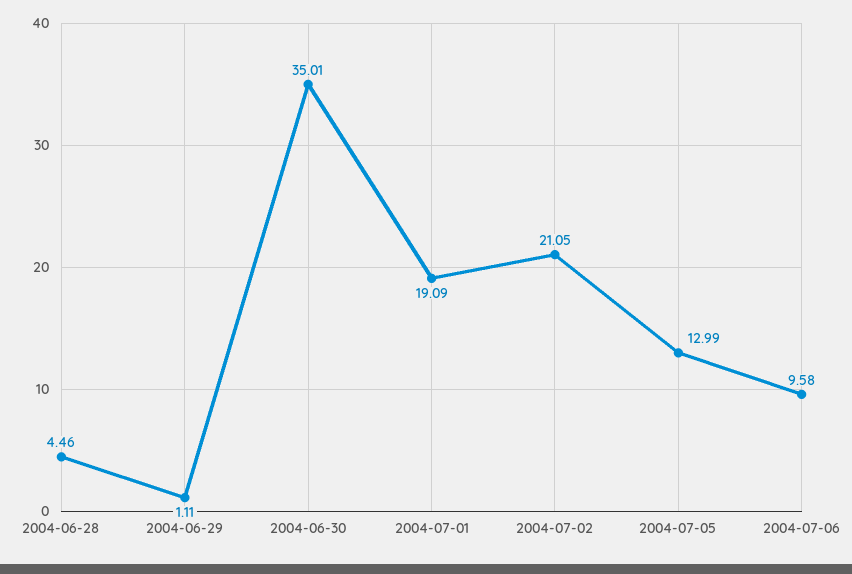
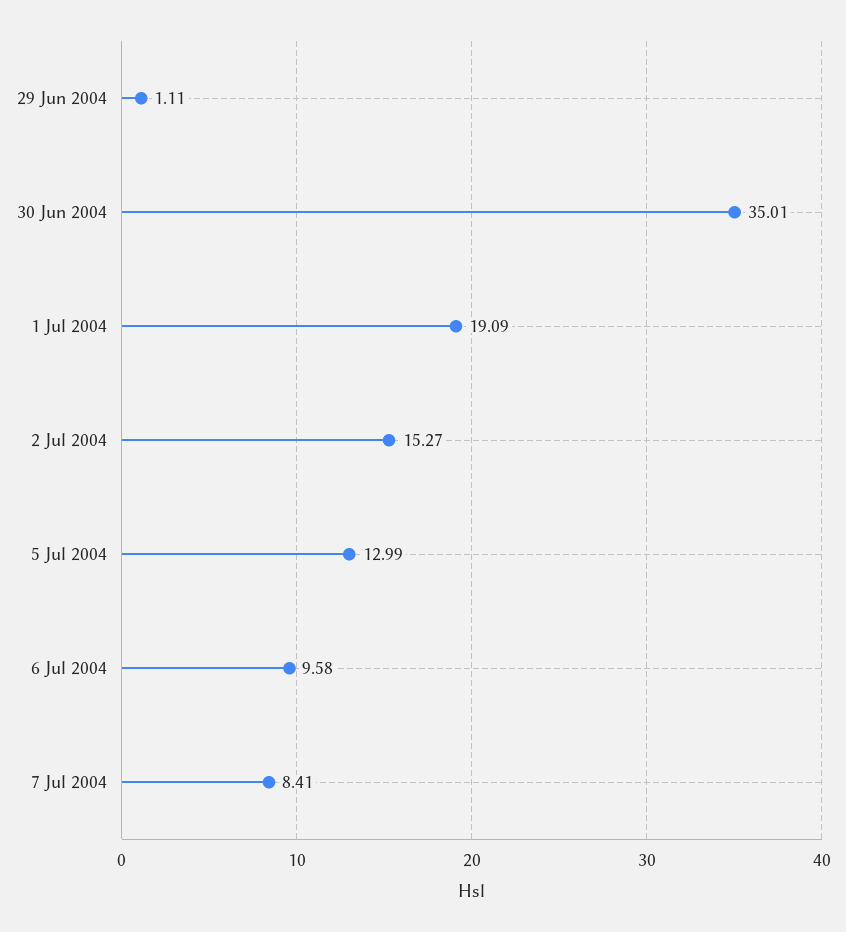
2004-06-28: 4.46 -> none
2004-07-02: 21.05 -> 15.27
7 Jul 2004: none -> 8.41

